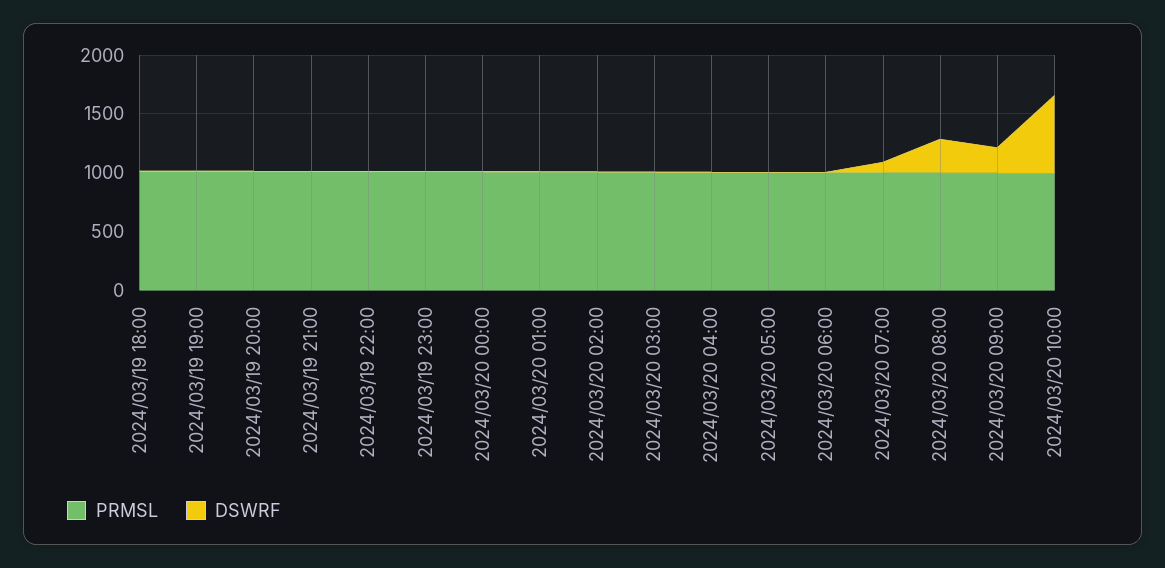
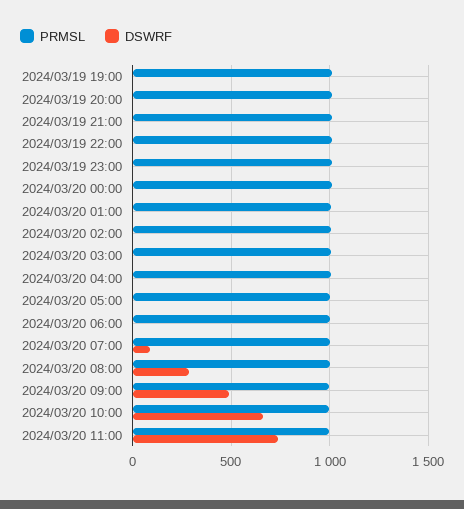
PRMSL, 2024/03/19 18:00: 1000 -> none
DSWRF, 2024/03/19 18:00: 0 -> none
DSWRF, 2024/03/20 09:00: 200 -> 500
PRMSL, 2024/03/20 11:00: none -> 1000
DSWRF, 2024/03/20 11:00: none -> 750

